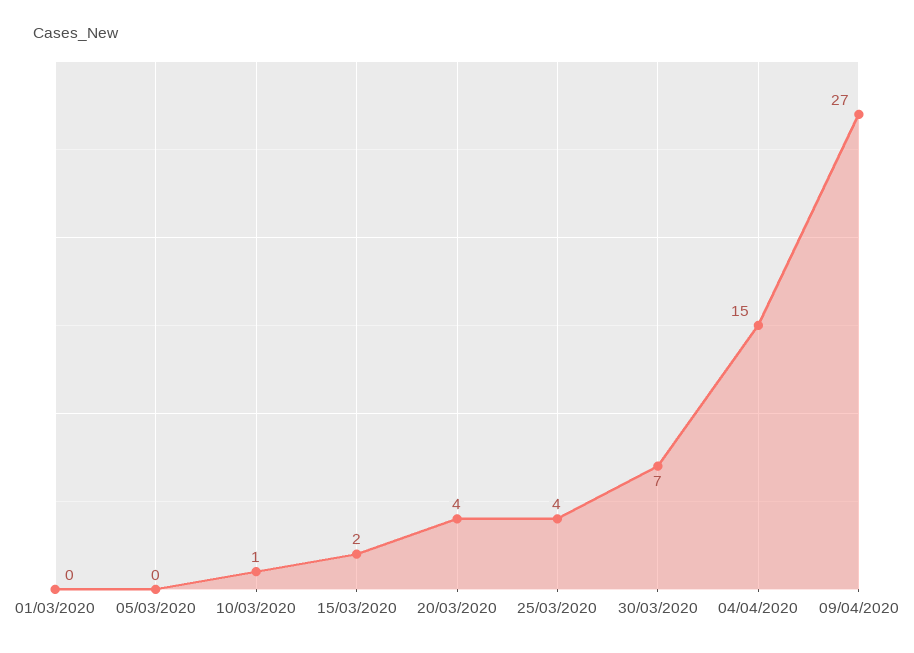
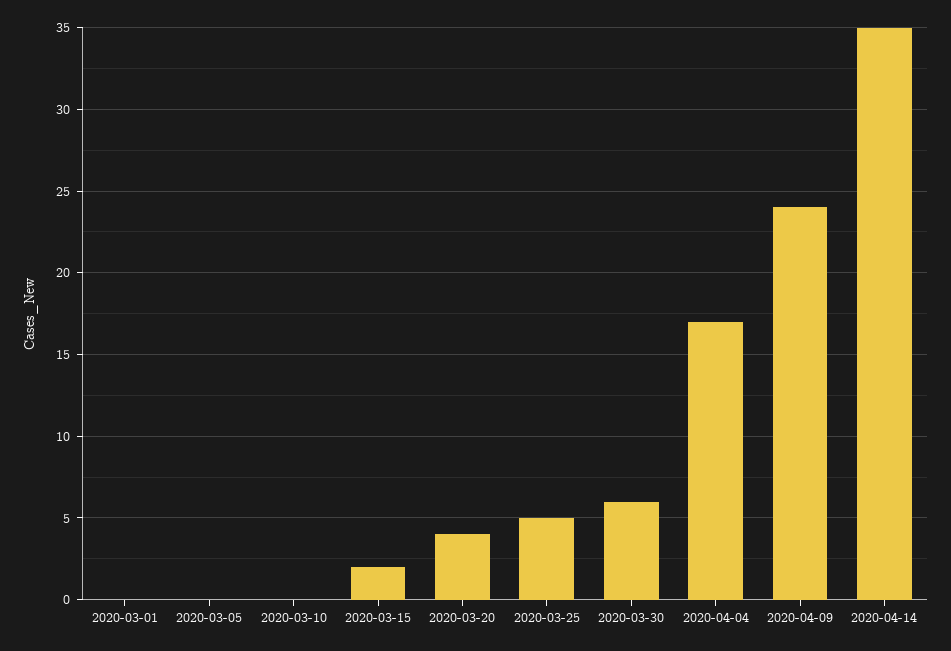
10/03/2020: 1 -> 0
25/03/2020: 4 -> 5
30/03/2020: 7 -> 6
04/04/2020: 15 -> 17
09/04/2020: 27 -> 24
2020-04-14: none -> 35

